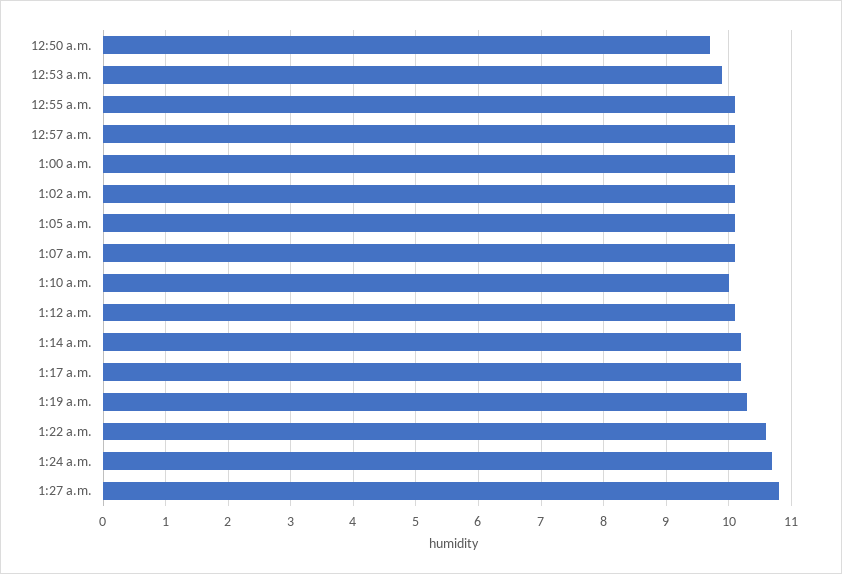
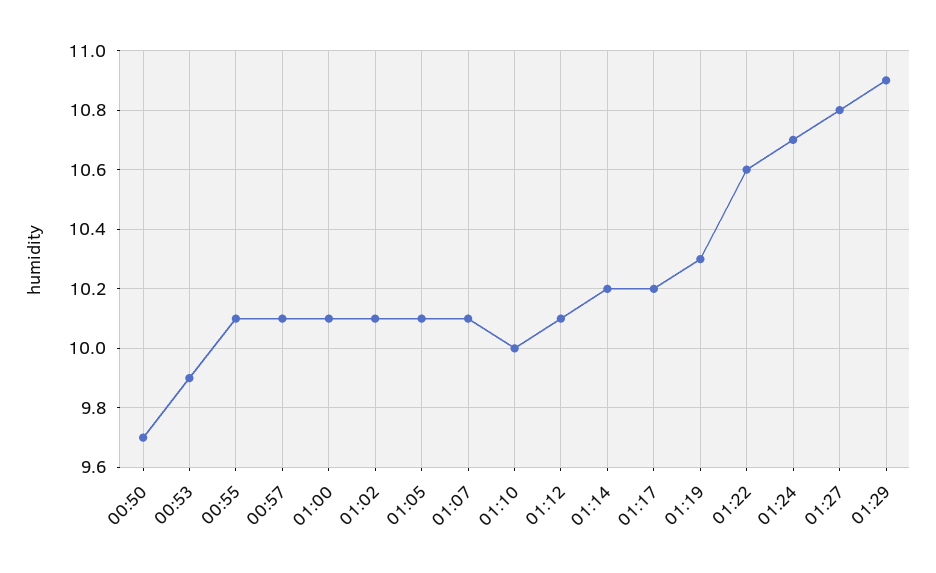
01:29: none -> 10.9

